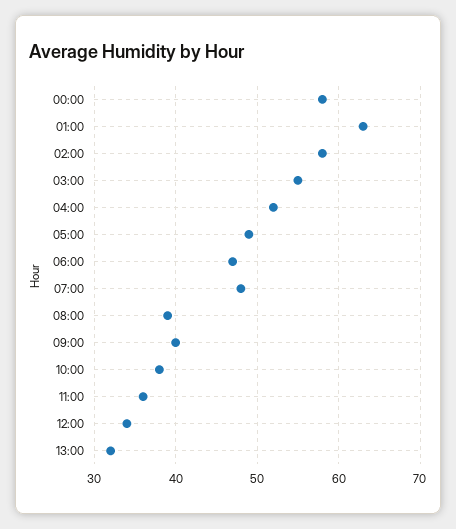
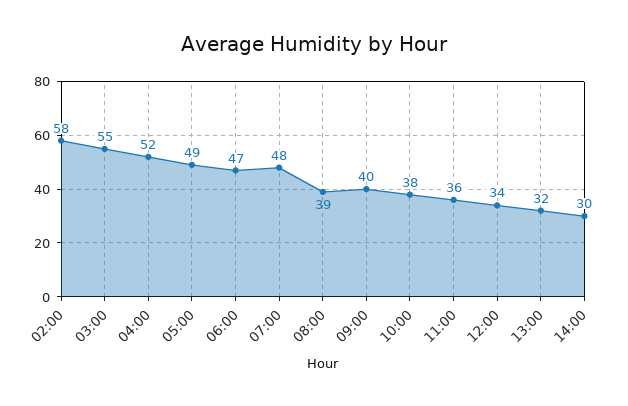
00:00: 58 -> none
01:00: 63 -> none
14:00: none -> 30

